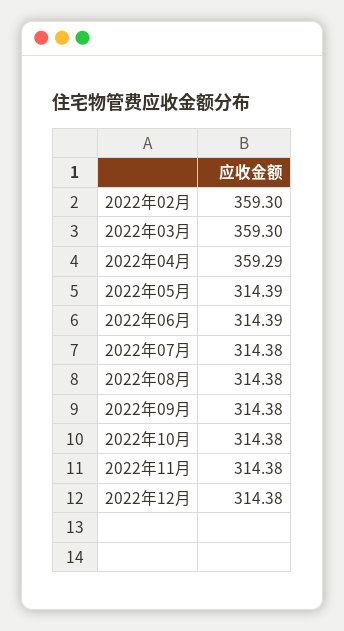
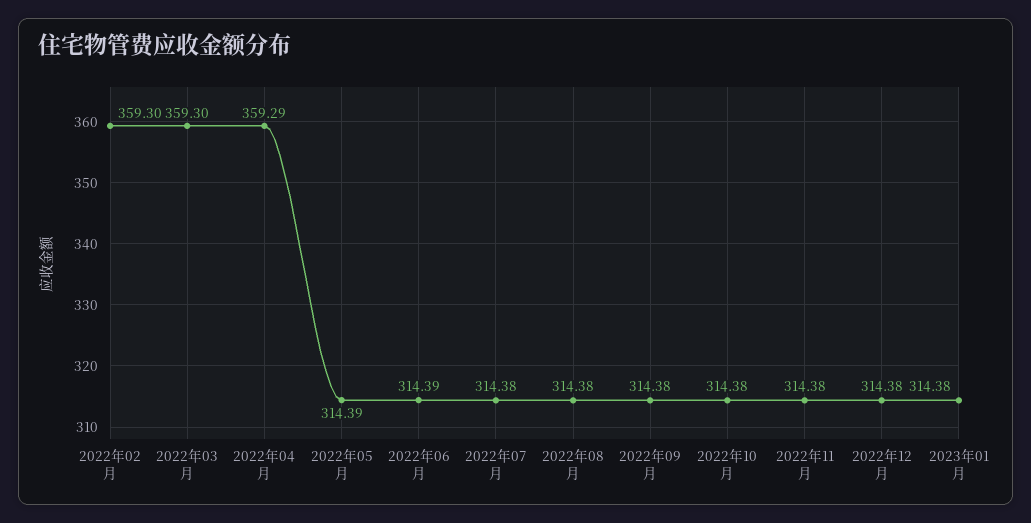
2023年01月: none -> 314.38

